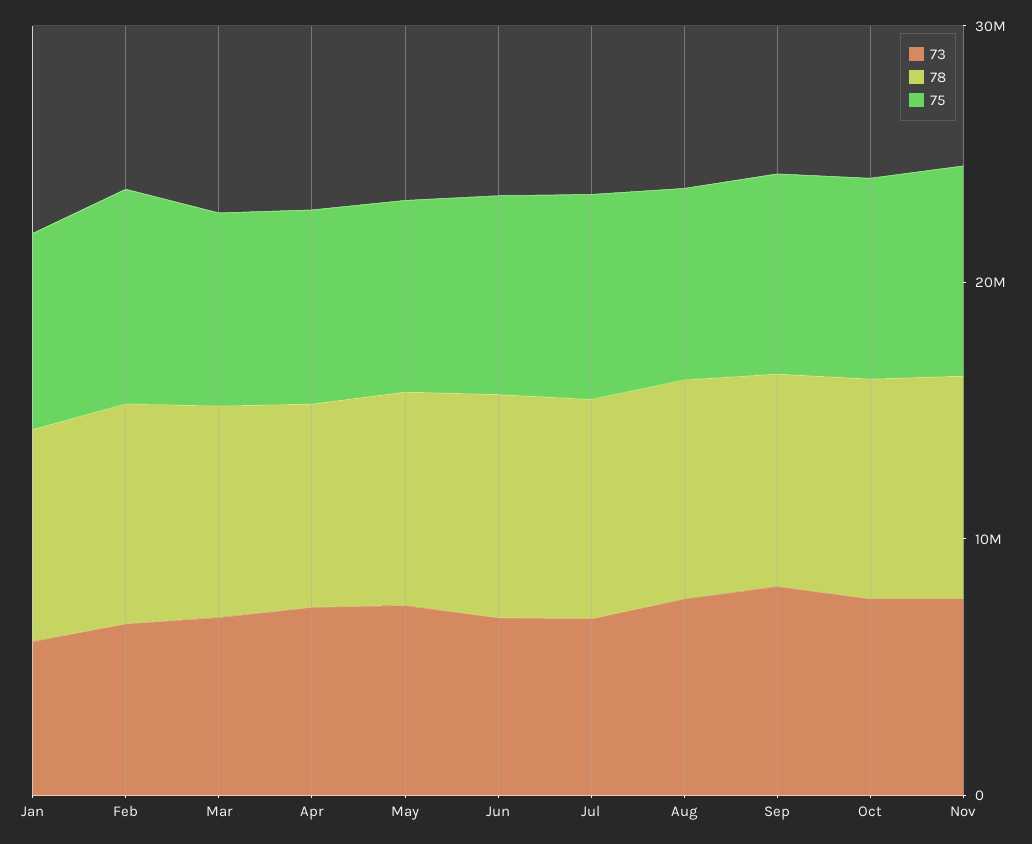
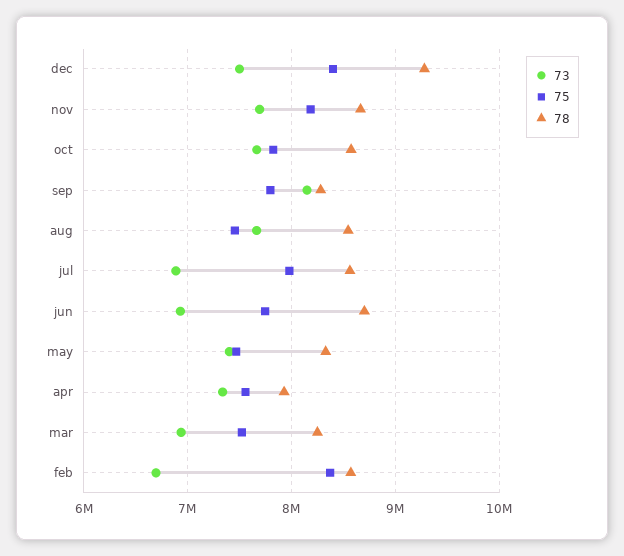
73, Jan: 6000000 -> none
78, Jan: 8000000 -> none
75, Jan: 8000000 -> none
73, dec: none -> 7500000
75, dec: none -> 8400000
78, dec: none -> 9300000

